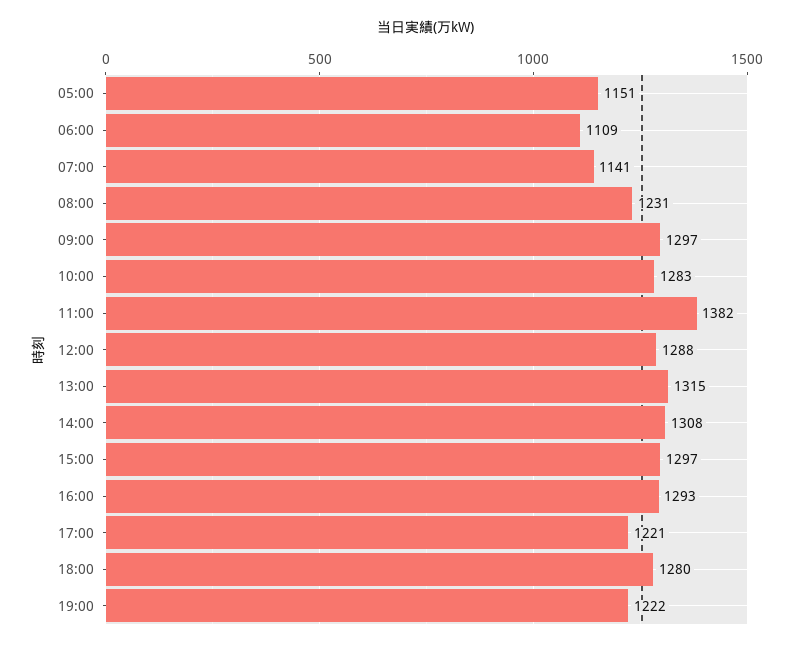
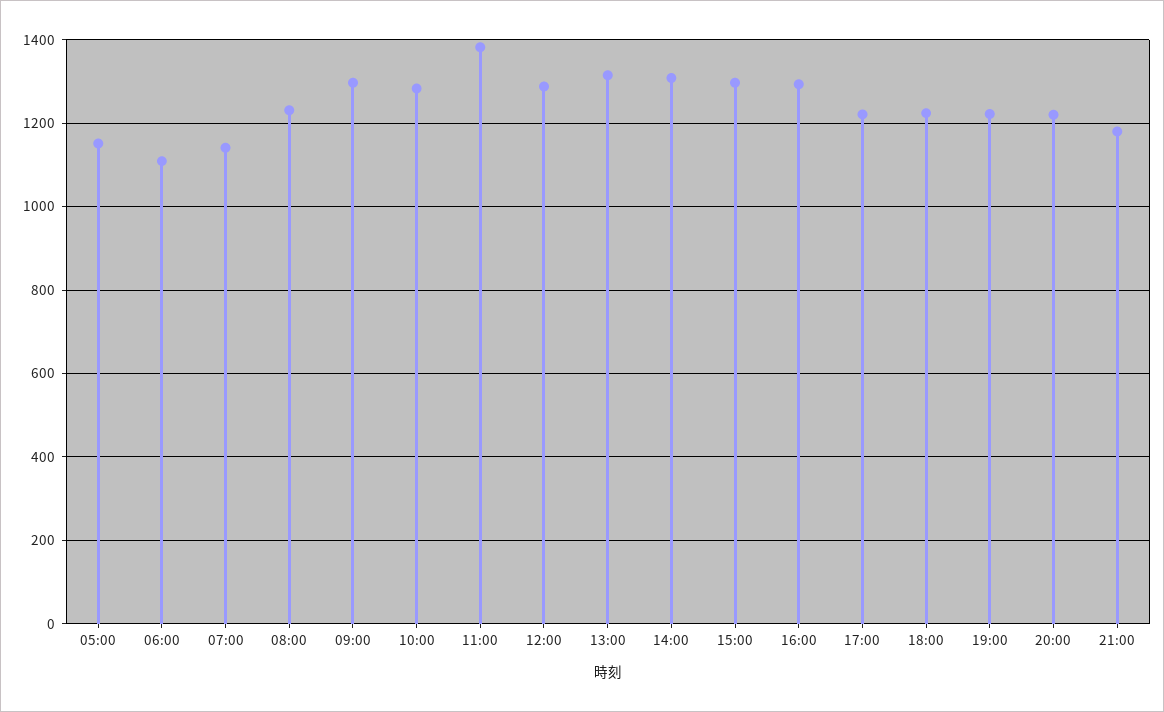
18:00: 1280 -> 1220
20:00: none -> 1220
21:00: none -> 1180

